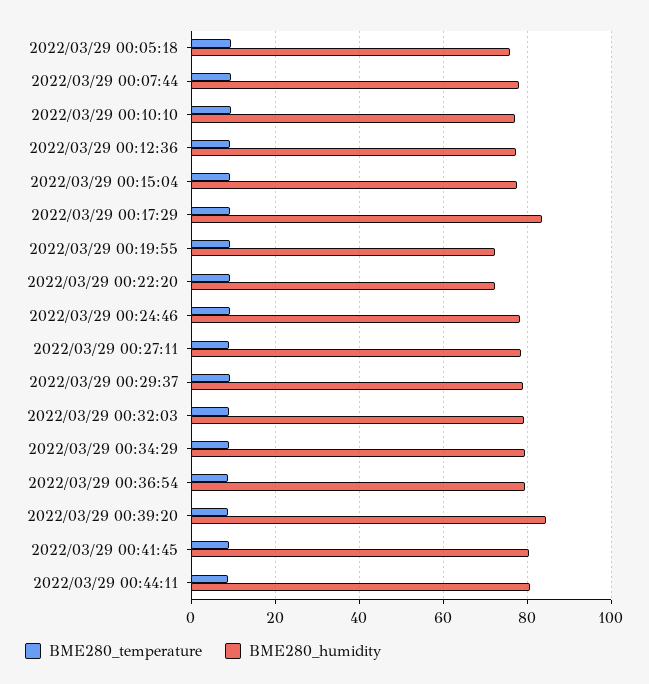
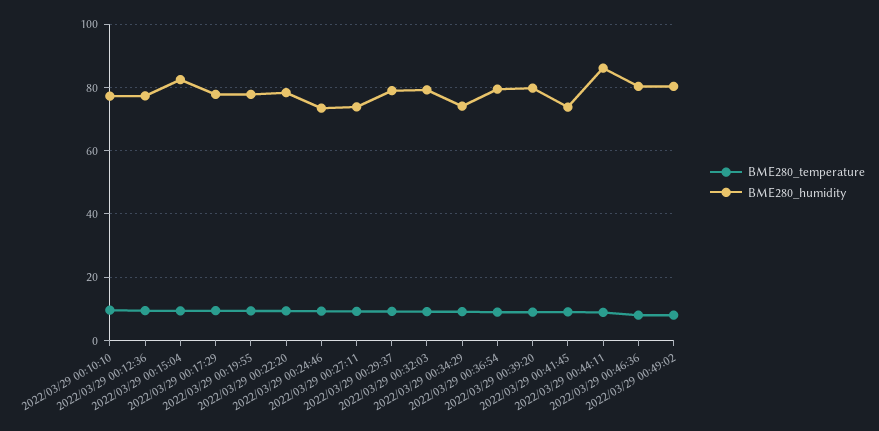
BME280_temperature, 2022/03/29 00:05:18: 10 -> none
BME280_humidity, 2022/03/29 00:05:18: 76 -> none
BME280_temperature, 2022/03/29 00:07:44: 10 -> none
BME280_humidity, 2022/03/29 00:07:44: 78 -> none
BME280_humidity, 2022/03/29 00:15:04: 78 -> 82
BME280_humidity, 2022/03/29 00:17:29: 84 -> 78
BME280_humidity, 2022/03/29 00:19:55: 72 -> 78
BME280_humidity, 2022/03/29 00:22:20: 72 -> 78
BME280_humidity, 2022/03/29 00:24:46: 78 -> 74
BME280_humidity, 2022/03/29 00:27:11: 78 -> 74
BME280_humidity, 2022/03/29 00:34:29: 80 -> 74
BME280_humidity, 2022/03/29 00:39:20: 84 -> 80
BME280_humidity, 2022/03/29 00:41:45: 80 -> 74
BME280_humidity, 2022/03/29 00:44:11: 80 -> 86
BME280_temperature, 2022/03/29 00:46:36: none -> 8
BME280_humidity, 2022/03/29 00:46:36: none -> 80
BME280_temperature, 2022/03/29 00:49:02: none -> 8
BME280_humidity, 2022/03/29 00:49:02: none -> 80

